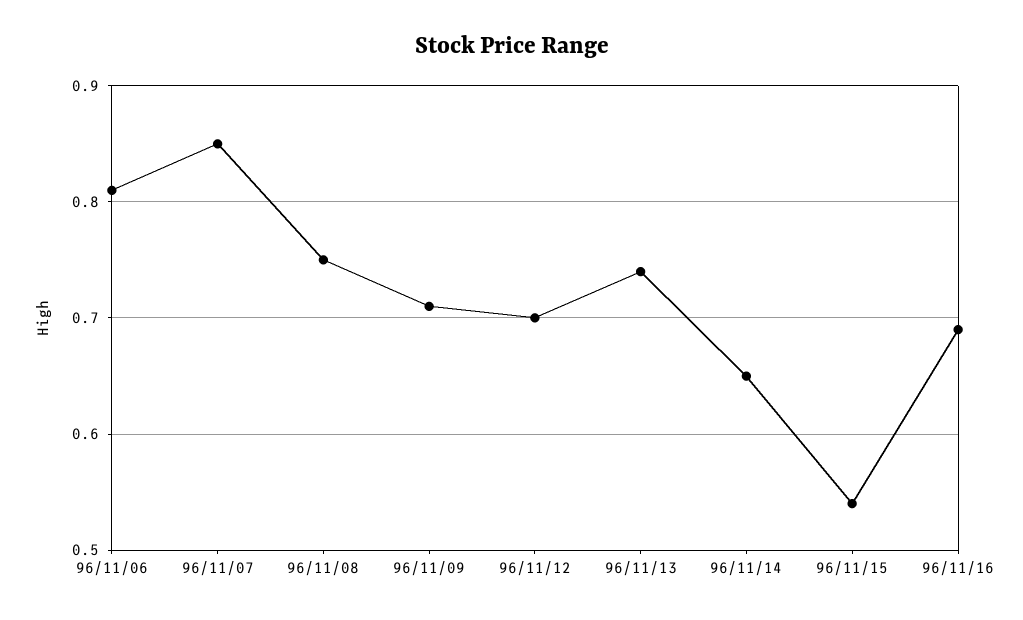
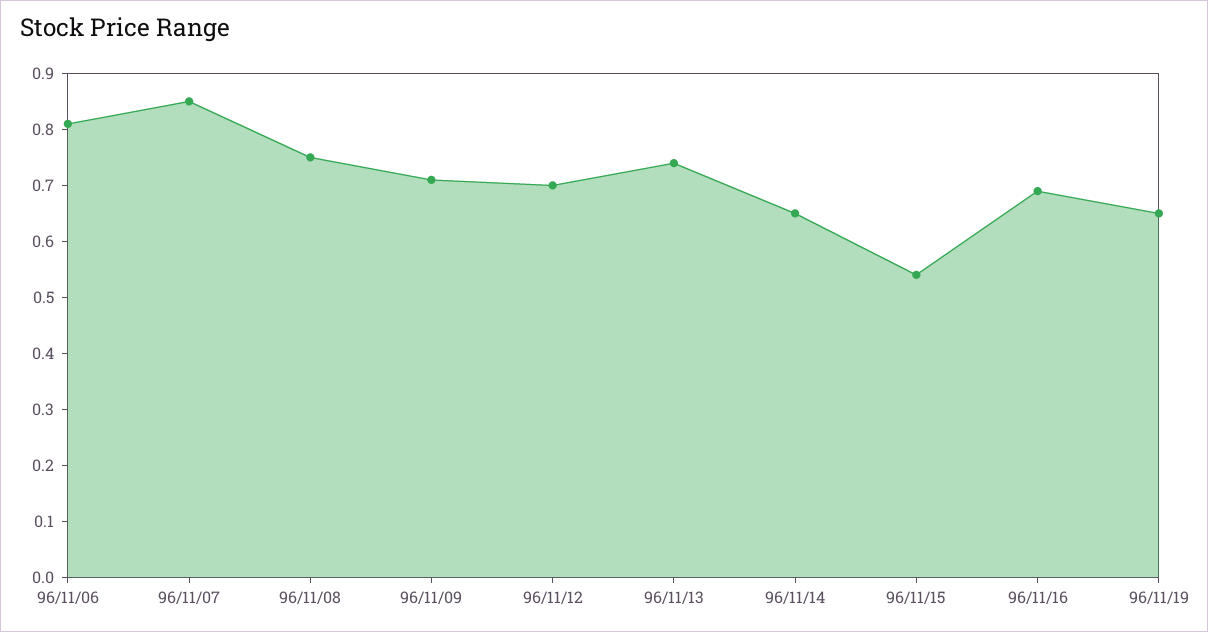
96/11/19: none -> 0.65

